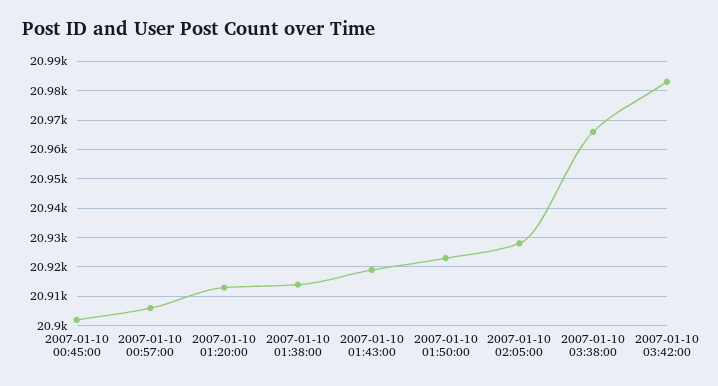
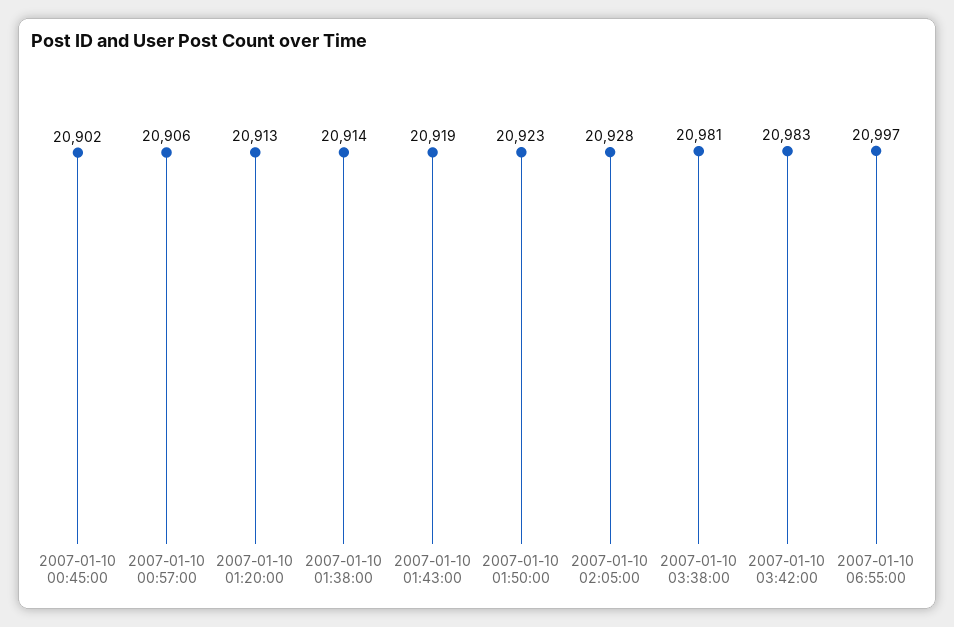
2007-01-10 03:38:00: 20965 -> 20981
2007-01-10 06:55:00: none -> 20997

